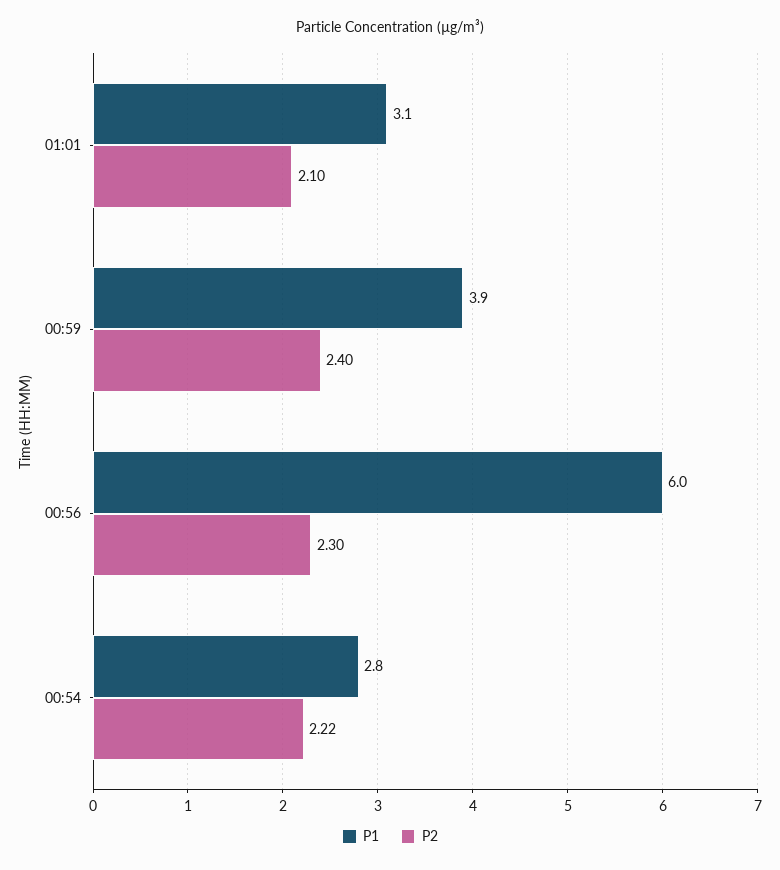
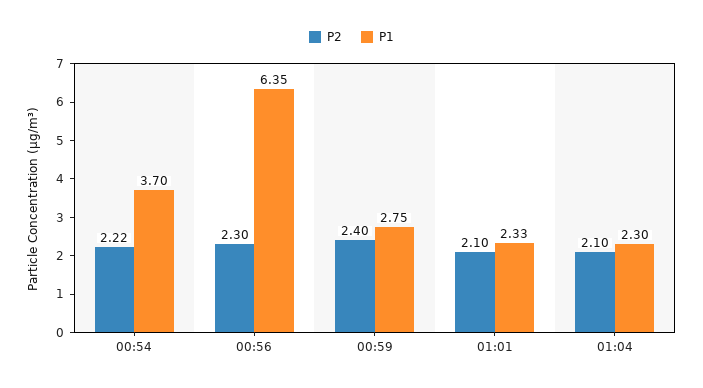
P1, 01:01: 3.1 -> 2.33
P1, 00:59: 3.9 -> 2.75
P1, 00:56: 6 -> 6.35
P1, 00:54: 2.8 -> 3.7
P2, 01:04: none -> 2.1
P1, 01:04: none -> 2.3

